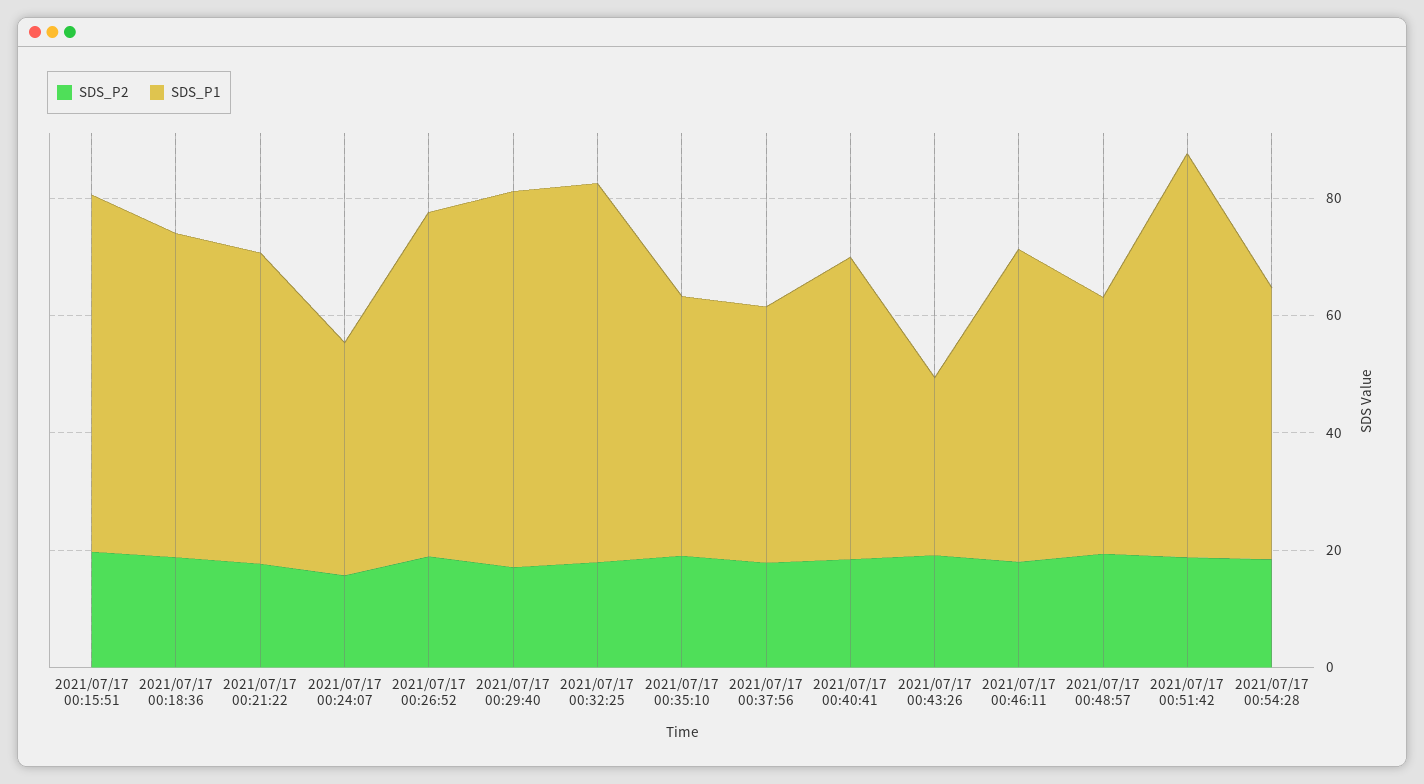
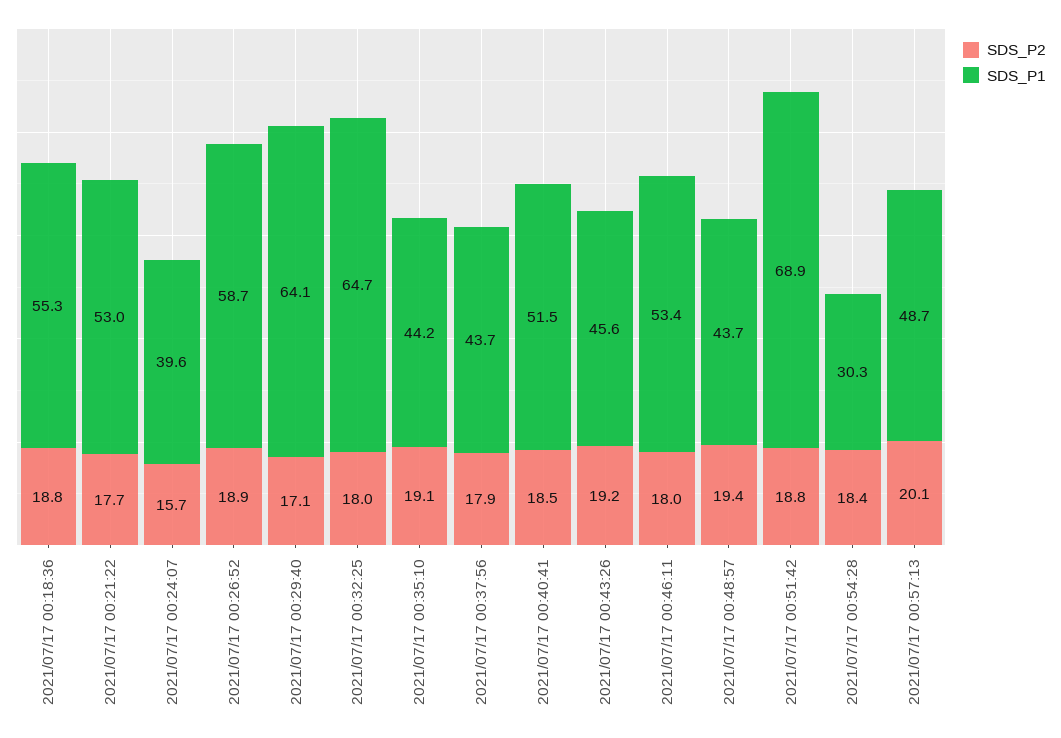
SDS_P2, 2021/07/17 00:15:51: 20 -> none
SDS_P1, 2021/07/17 00:15:51: 60 -> none
SDS_P1, 2021/07/17 00:43:26: 30 -> 45.6
SDS_P1, 2021/07/17 00:54:28: 45 -> 30.3
SDS_P2, 2021/07/17 00:57:13: none -> 20.1
SDS_P1, 2021/07/17 00:57:13: none -> 48.7

